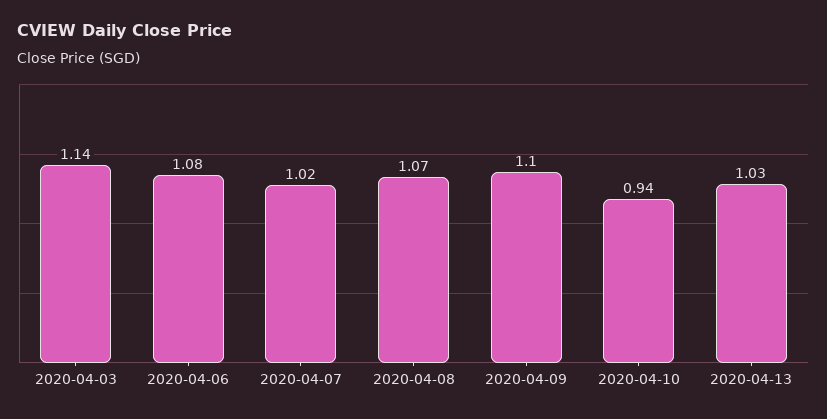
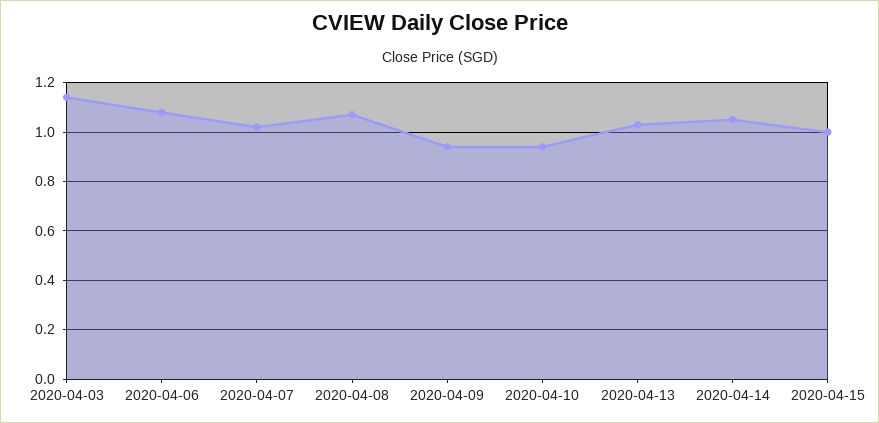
2020-04-09: 1.1 -> 0.95
2020-04-14: none -> 1.05
2020-04-15: none -> 1

